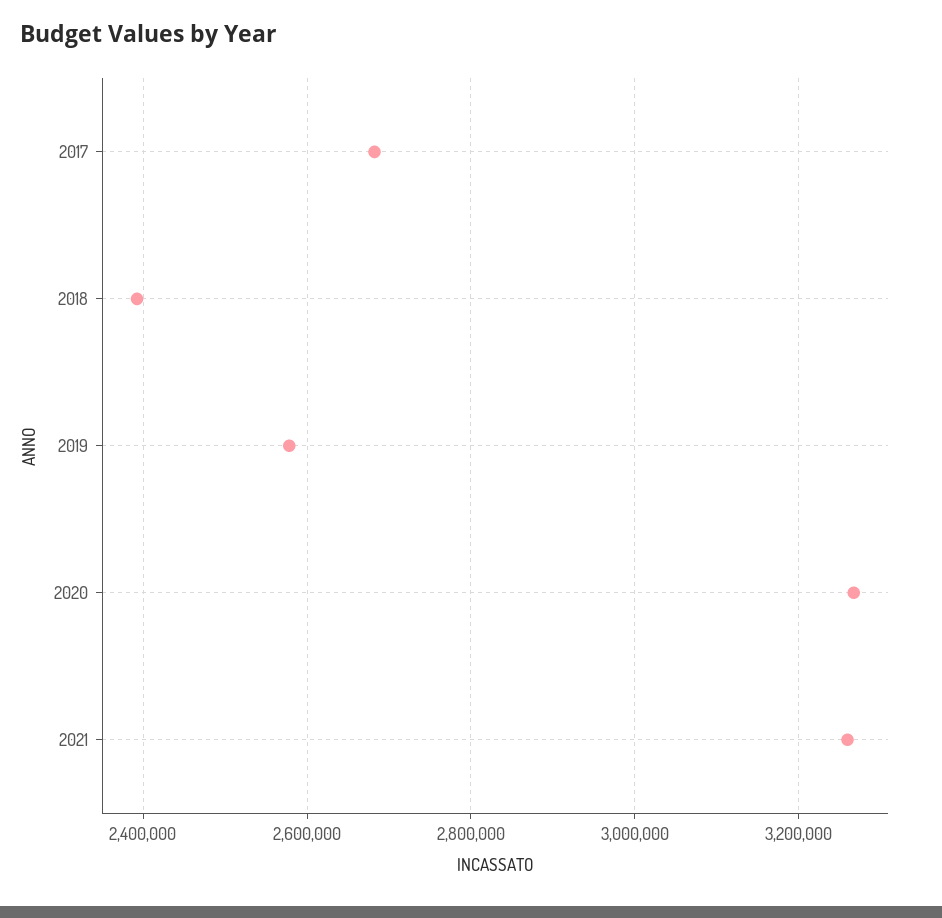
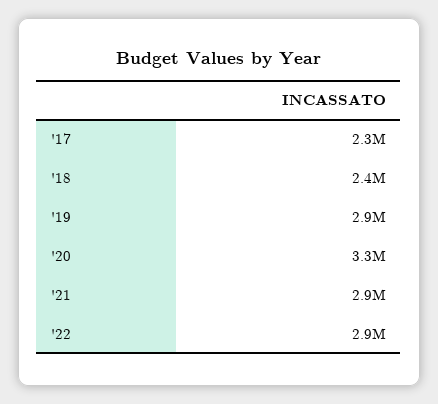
2017: 2680000 -> 2300000
2019: 2580000 -> 2900000
2021: 3260000 -> 2900000
'22: none -> 2900000

